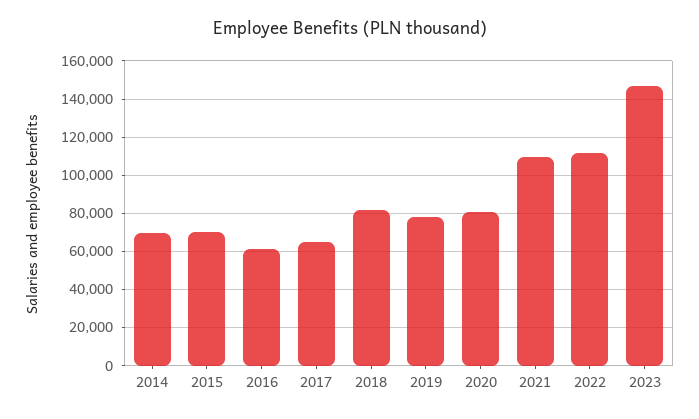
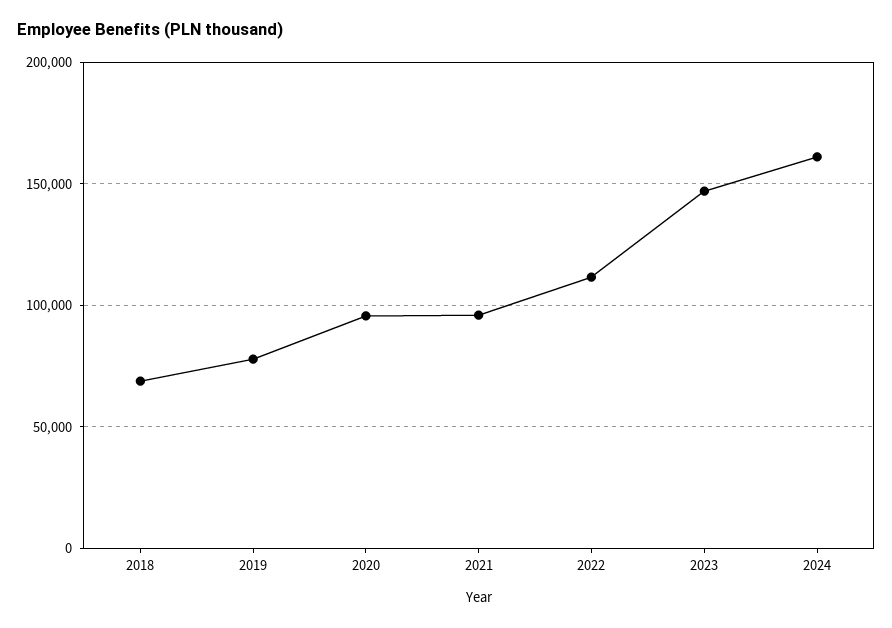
2014: 70000 -> none
2015: 70000 -> none
2016: 60000 -> none
2017: 65000 -> none
2018: 80000 -> 70000
2020: 80000 -> 95000
2021: 110000 -> 95000
2024: none -> 160000

